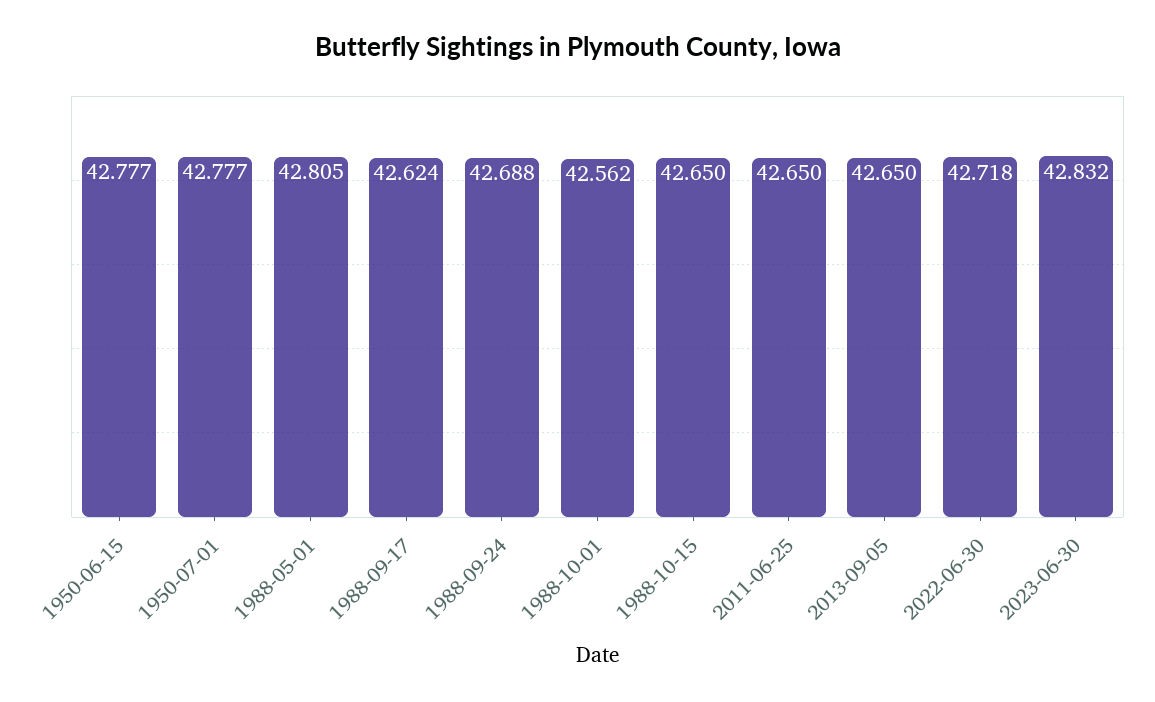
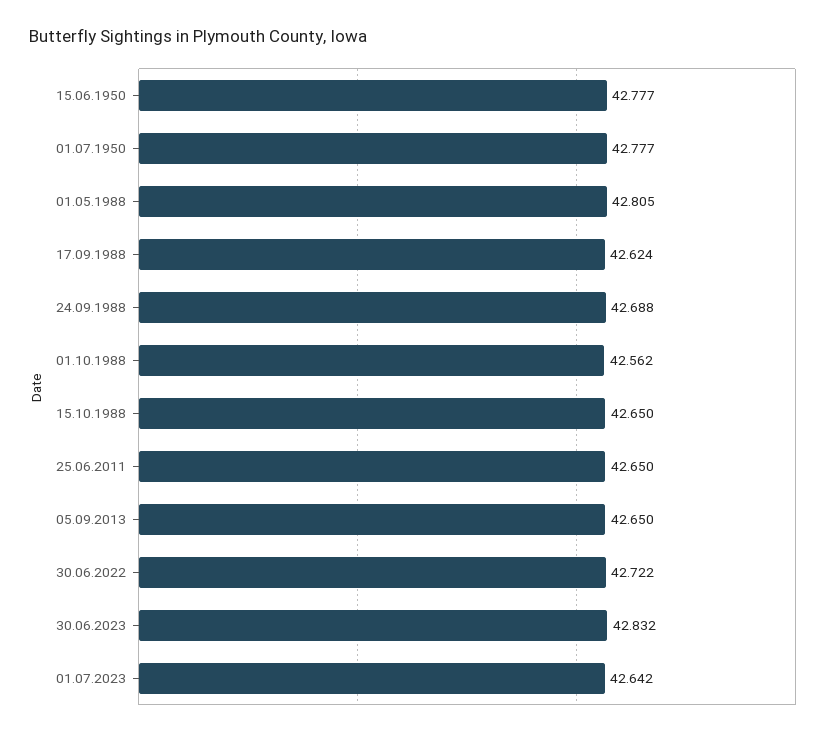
2022-06-30: 42.718 -> 42.722
01.07.2023: none -> 42.642

